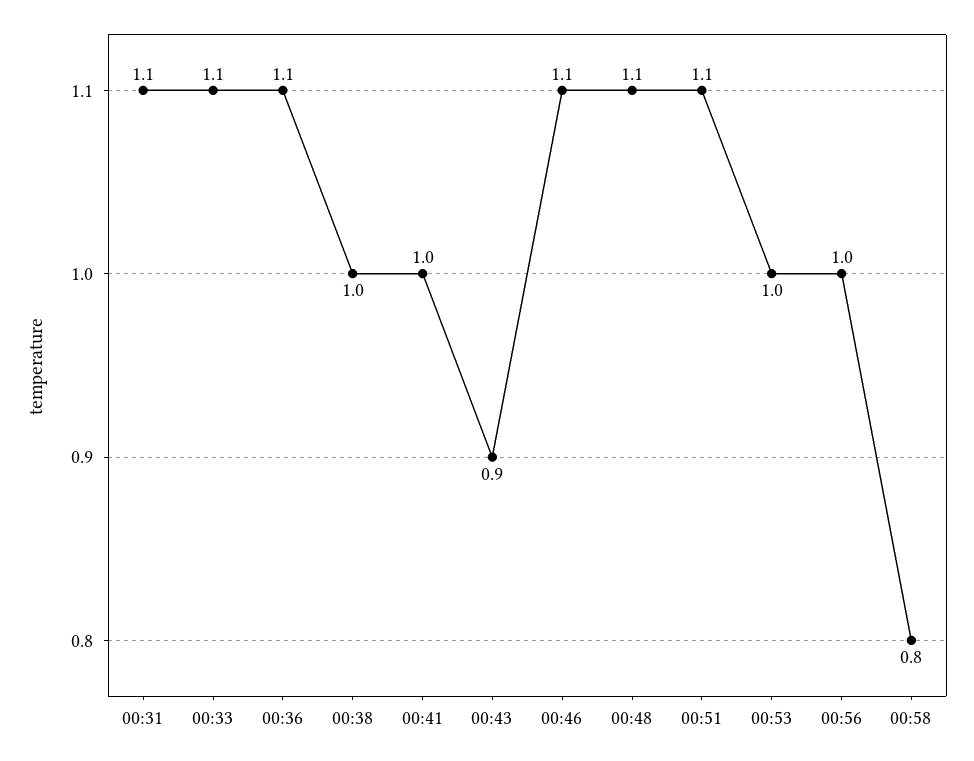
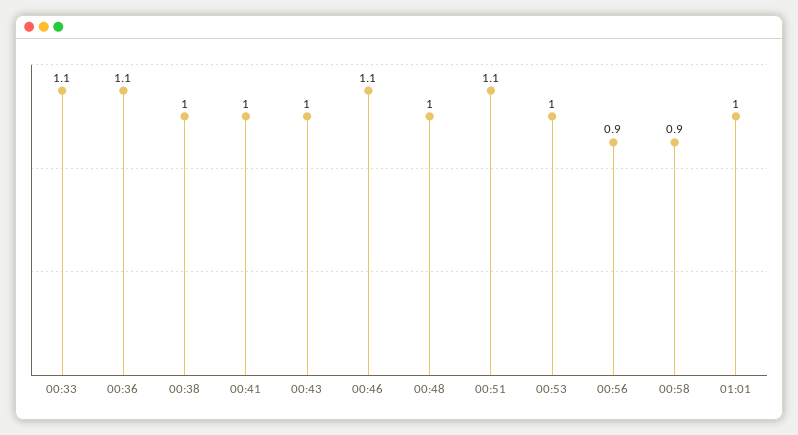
00:31: 1.1 -> none
00:43: 0.9 -> 1
00:48: 1.1 -> 1
00:56: 1 -> 0.9
00:58: 0.8 -> 0.9
01:01: none -> 1

